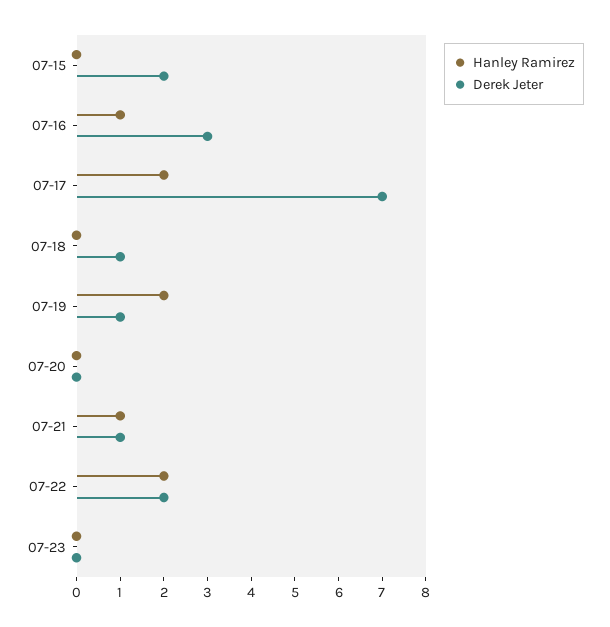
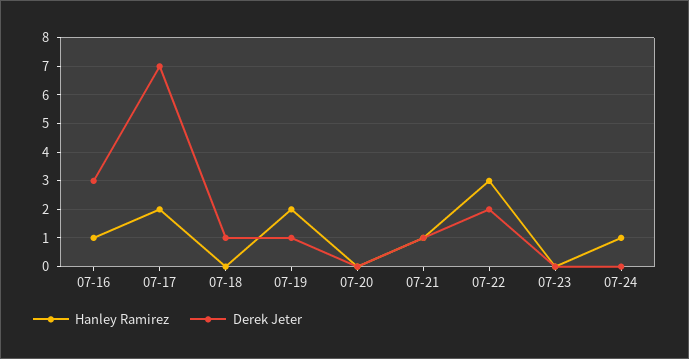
Hanley Ramirez, 07-15: 0 -> none
Derek Jeter, 07-15: 2 -> none
Hanley Ramirez, 07-22: 2 -> 3
Hanley Ramirez, 07-24: none -> 1
Derek Jeter, 07-24: none -> 0

